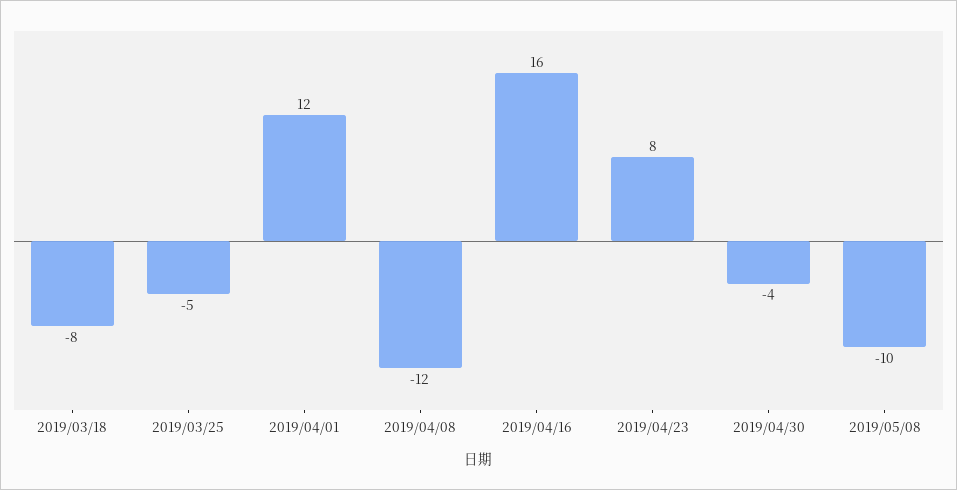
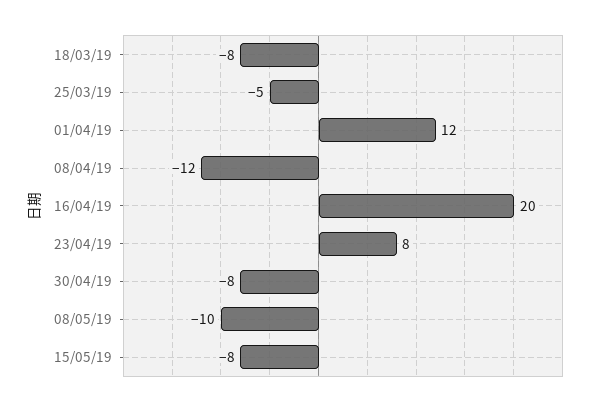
2019/04/16: 16 -> 20
2019/04/30: -4 -> -8
15/05/19: none -> -8

